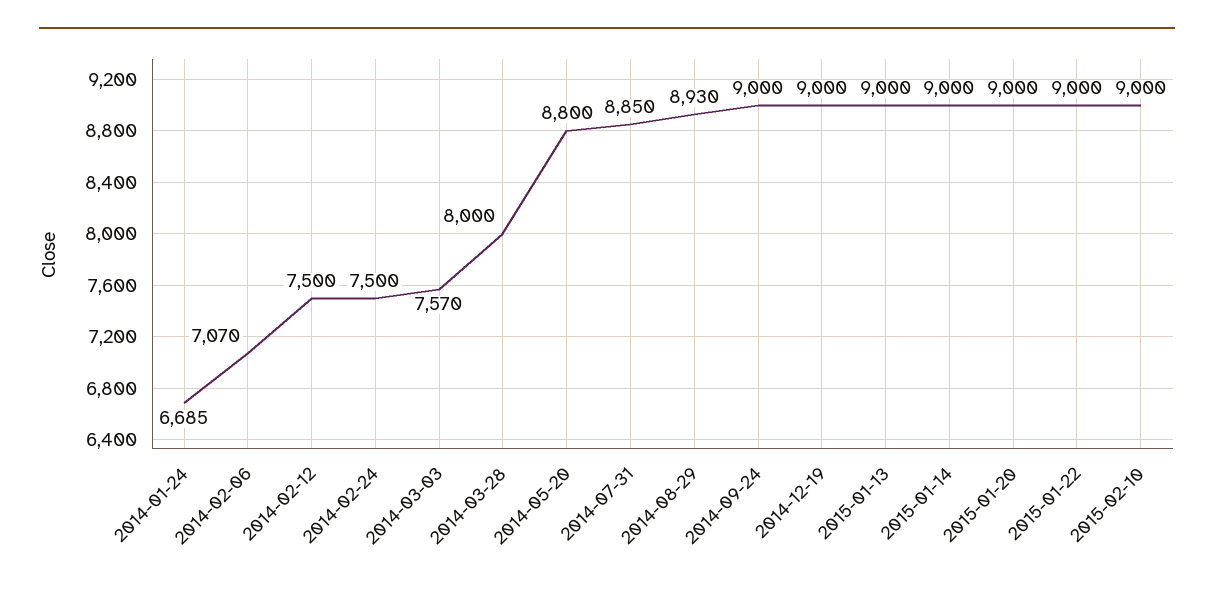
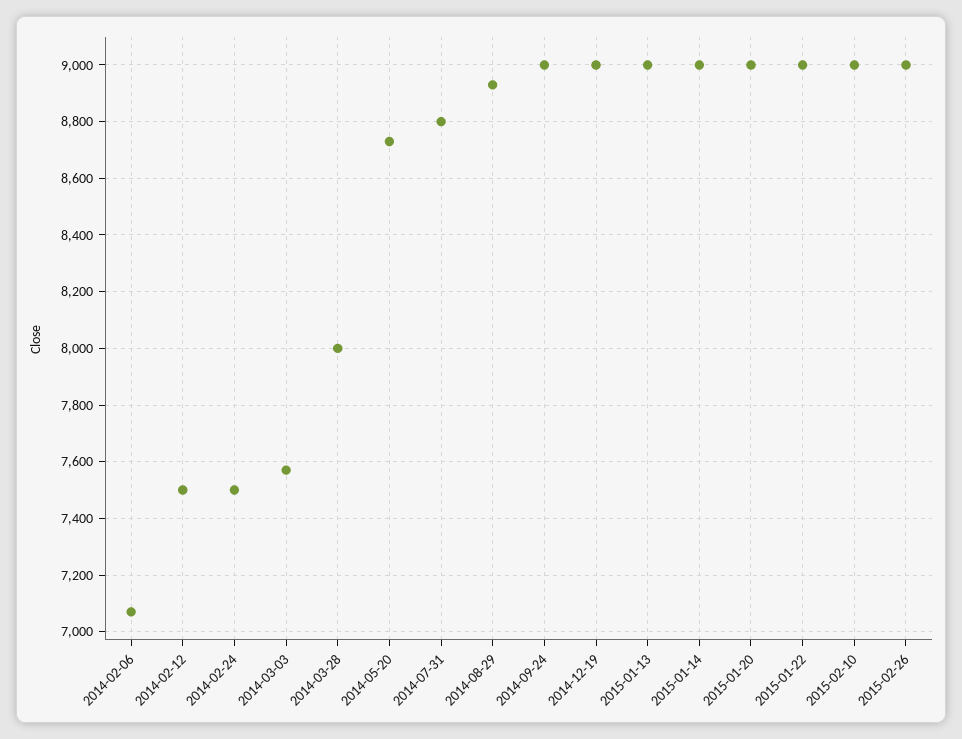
2014-01-24: 6685 -> none
2014-05-20: 8800 -> 8725
2014-07-31: 8850 -> 8800
2015-02-26: none -> 9000

